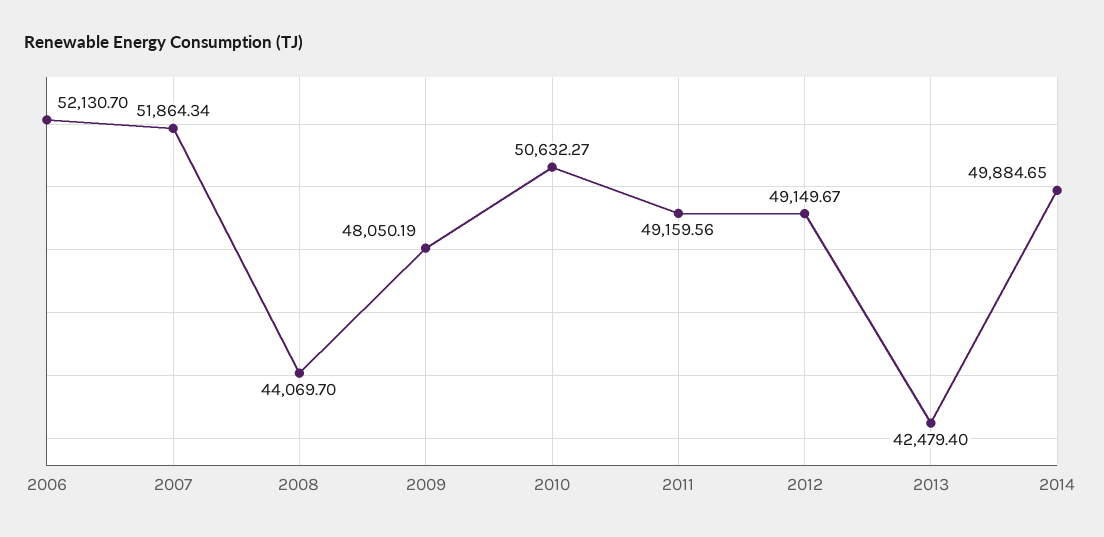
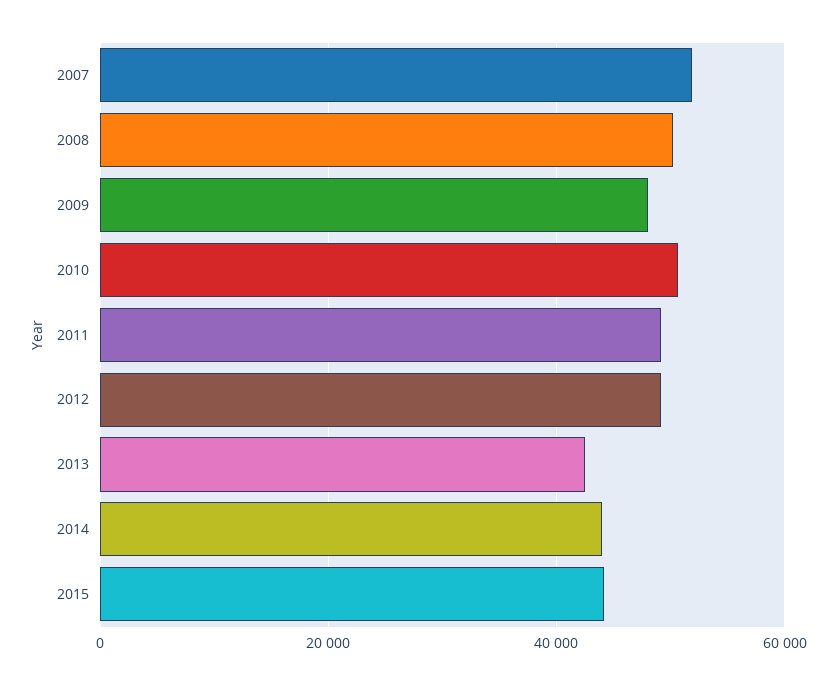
2006: 52130.7 -> none
2008: 44069.7 -> 50000
2014: 49884.65 -> 44000
2015: none -> 44000

